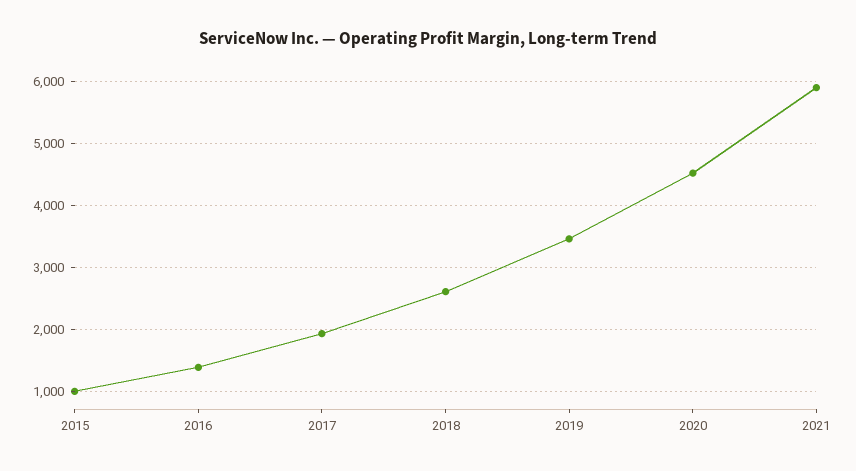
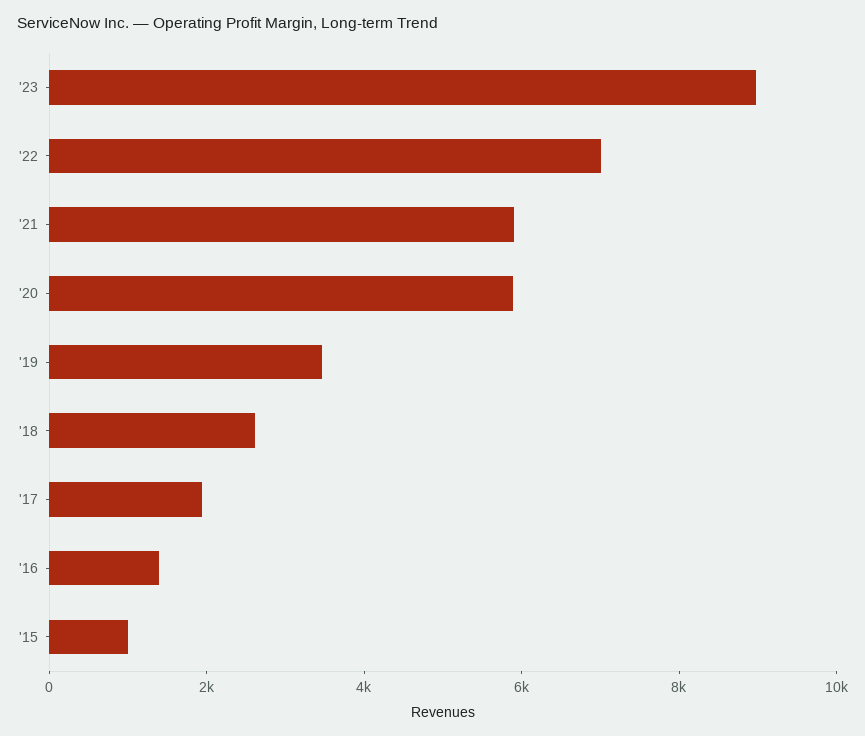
2020: 4500 -> 6000
'23: none -> 9000
'22: none -> 7000

